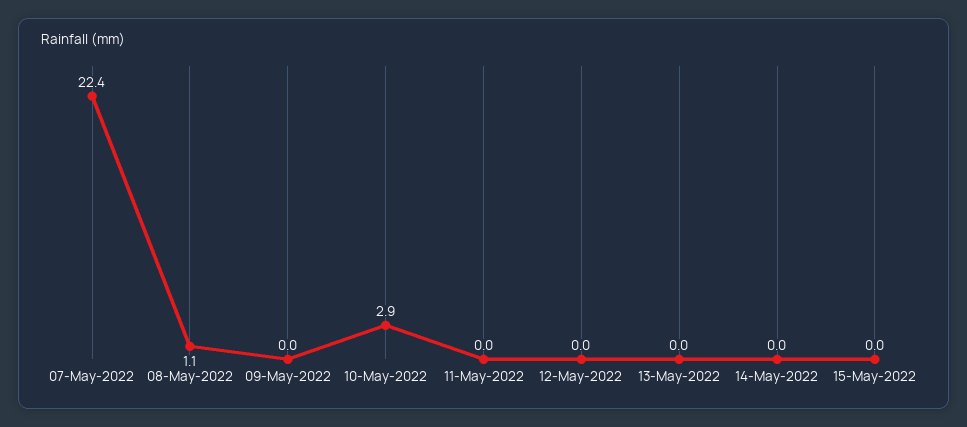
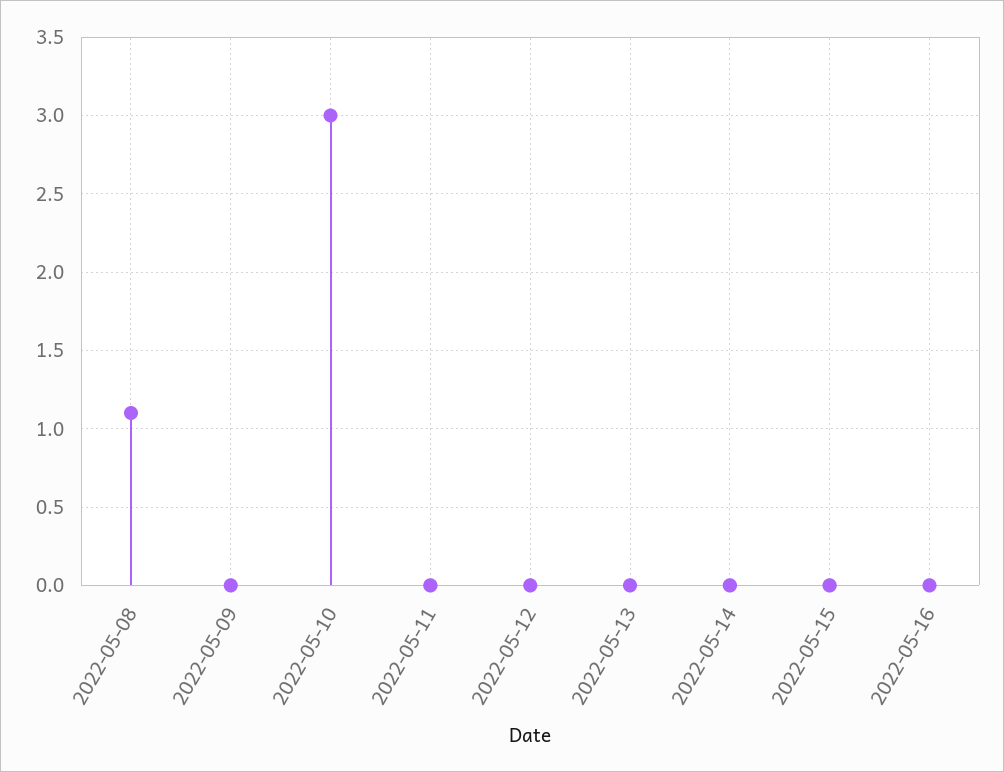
07-May-2022: 22.4 -> none
10-May-2022: 2.9 -> 3
2022-05-16: none -> 0

